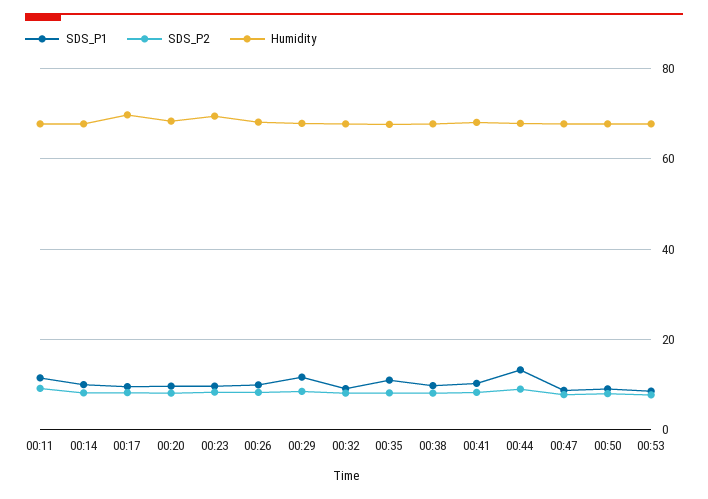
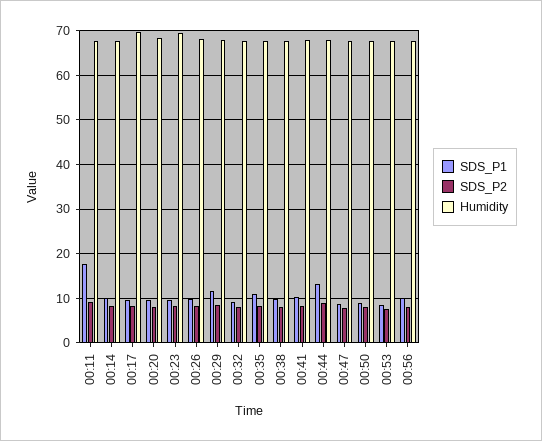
SDS_P1, 00:11: 12 -> 18
SDS_P1, 00:56: none -> 10
SDS_P2, 00:56: none -> 8
Humidity, 00:56: none -> 68

